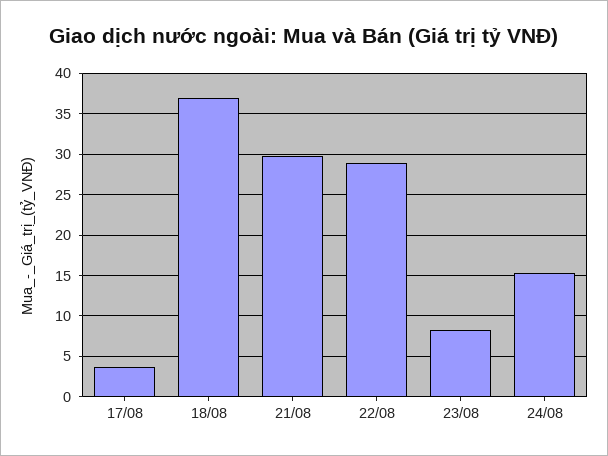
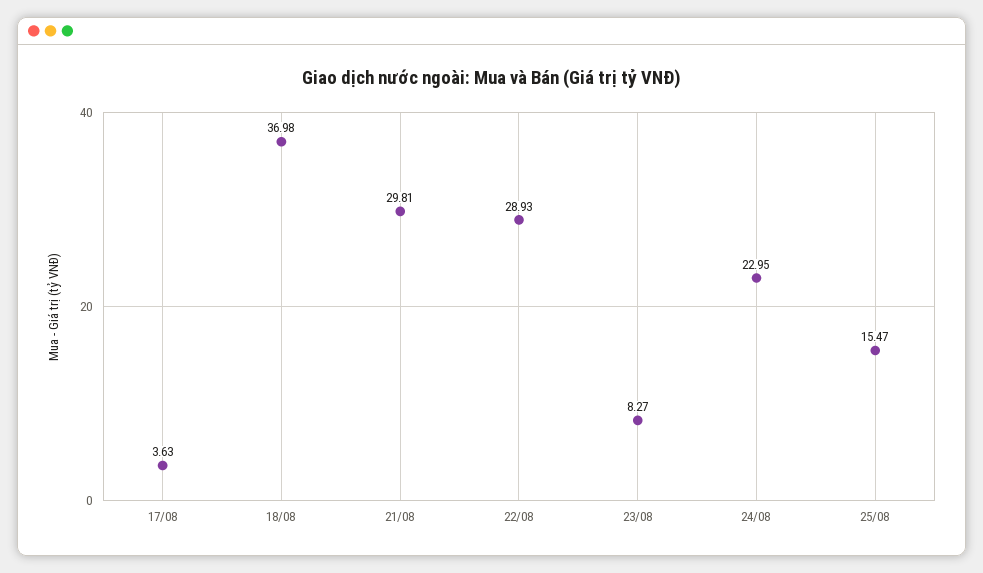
24/08: 15 -> 22.95
25/08: none -> 15.47

